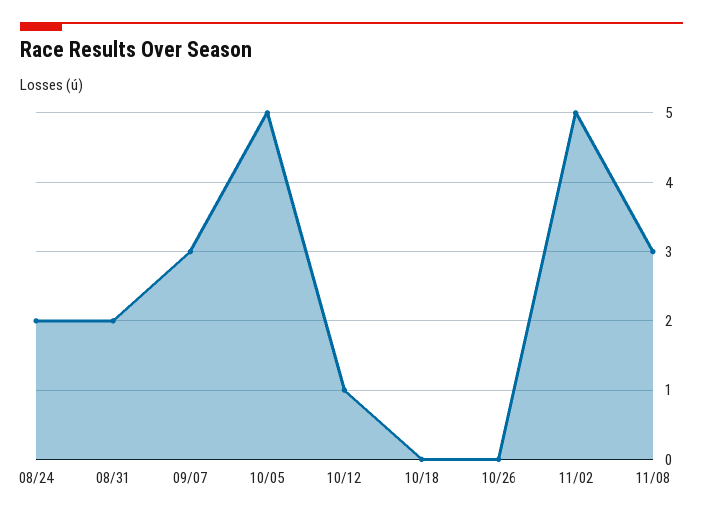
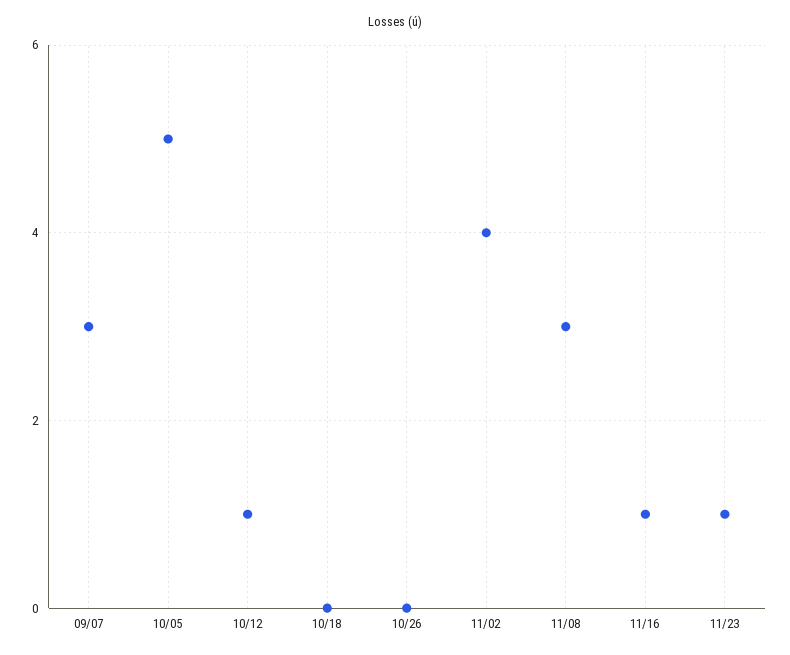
08/24: 2 -> none
08/31: 2 -> none
11/02: 5 -> 4
11/16: none -> 1
11/23: none -> 1

